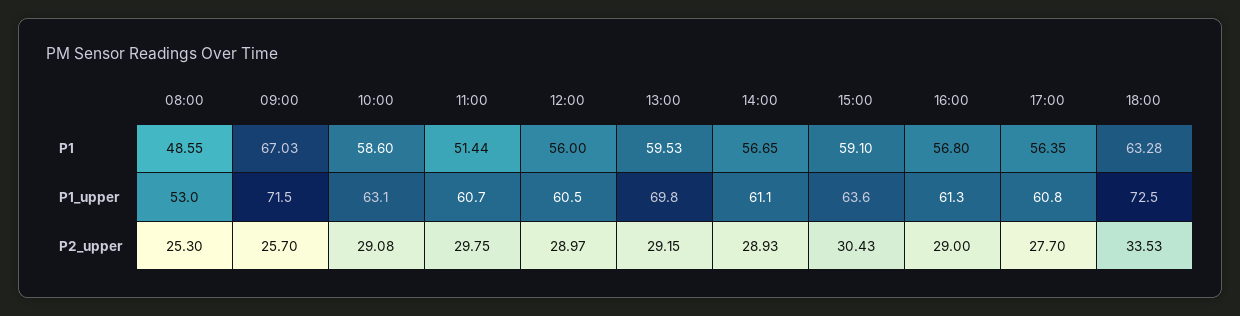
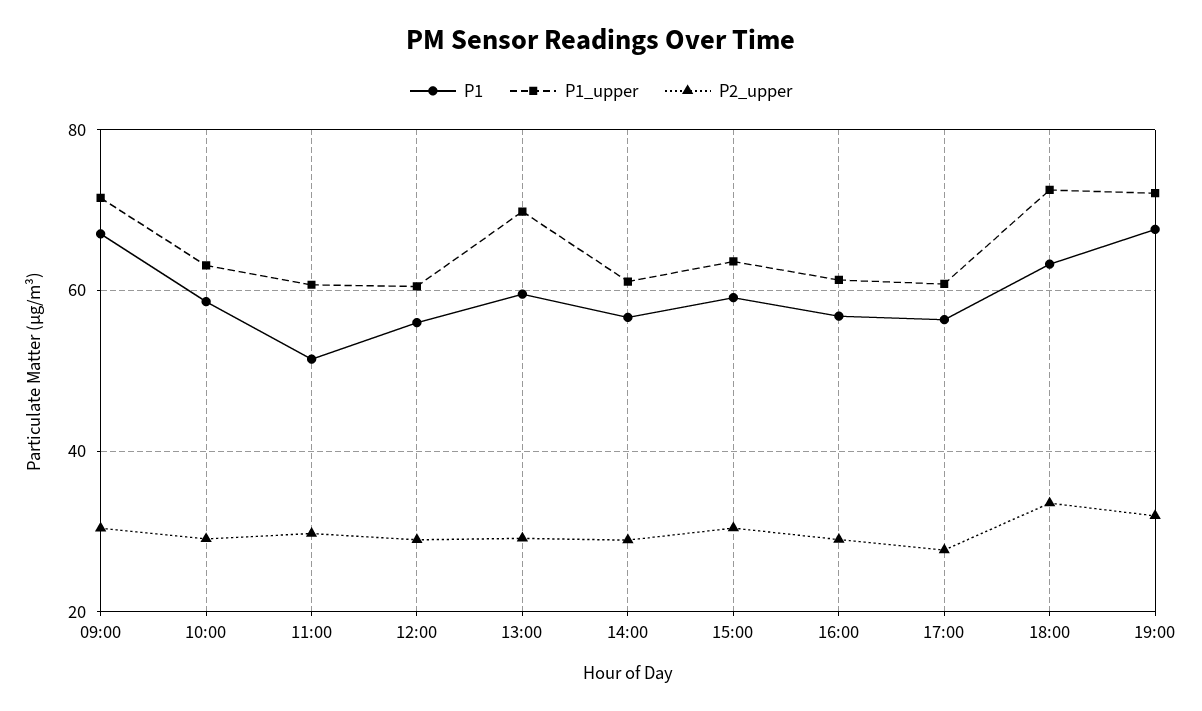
P1, 08:00: 48.55 -> none
P1_upper, 08:00: 53 -> none
P2_upper, 08:00: 25.3 -> none
P2_upper, 09:00: 25.7 -> 30
P1, 19:00: none -> 68
P1_upper, 19:00: none -> 72
P2_upper, 19:00: none -> 32

